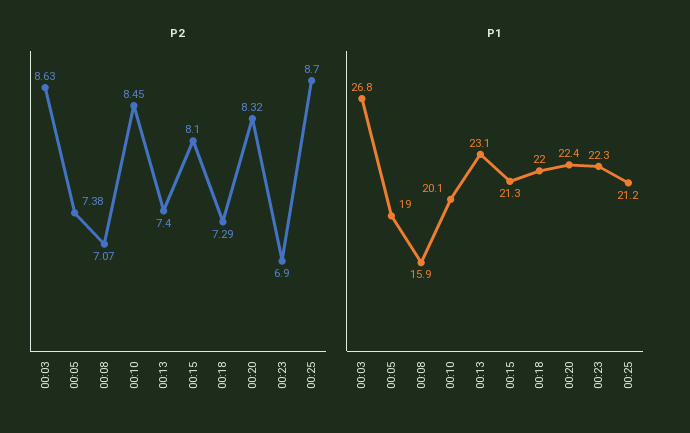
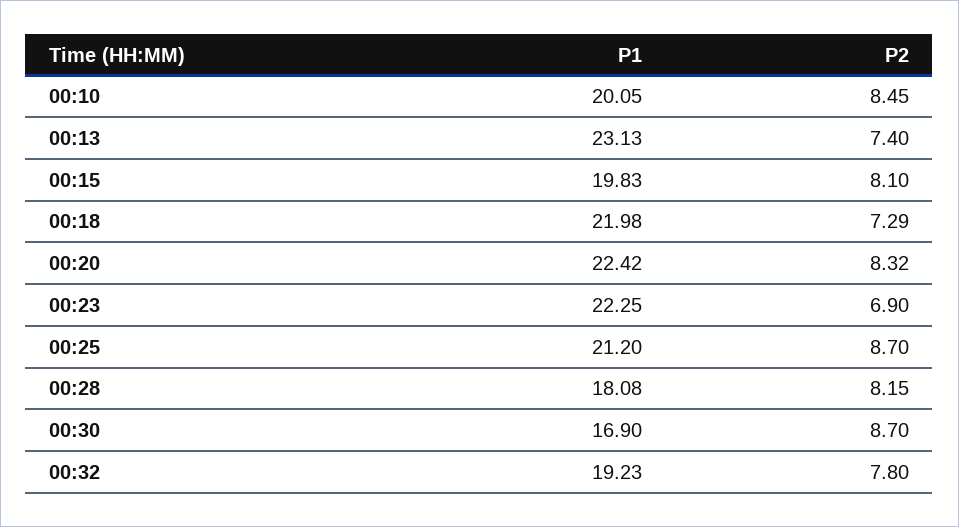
P2, 00:03: 8.63 -> none
P2, 00:05: 7.38 -> none
P2, 00:08: 7.07 -> none
P1, 00:03: 26.8 -> none
P1, 00:05: 19 -> none
P1, 00:08: 15.9 -> none
P1, 00:15: 21.3 -> 19.83
P1, 00:28: none -> 18.08
P2, 00:28: none -> 8.15
P1, 00:30: none -> 16.9
P2, 00:30: none -> 8.7
P1, 00:32: none -> 19.23
P2, 00:32: none -> 7.8

